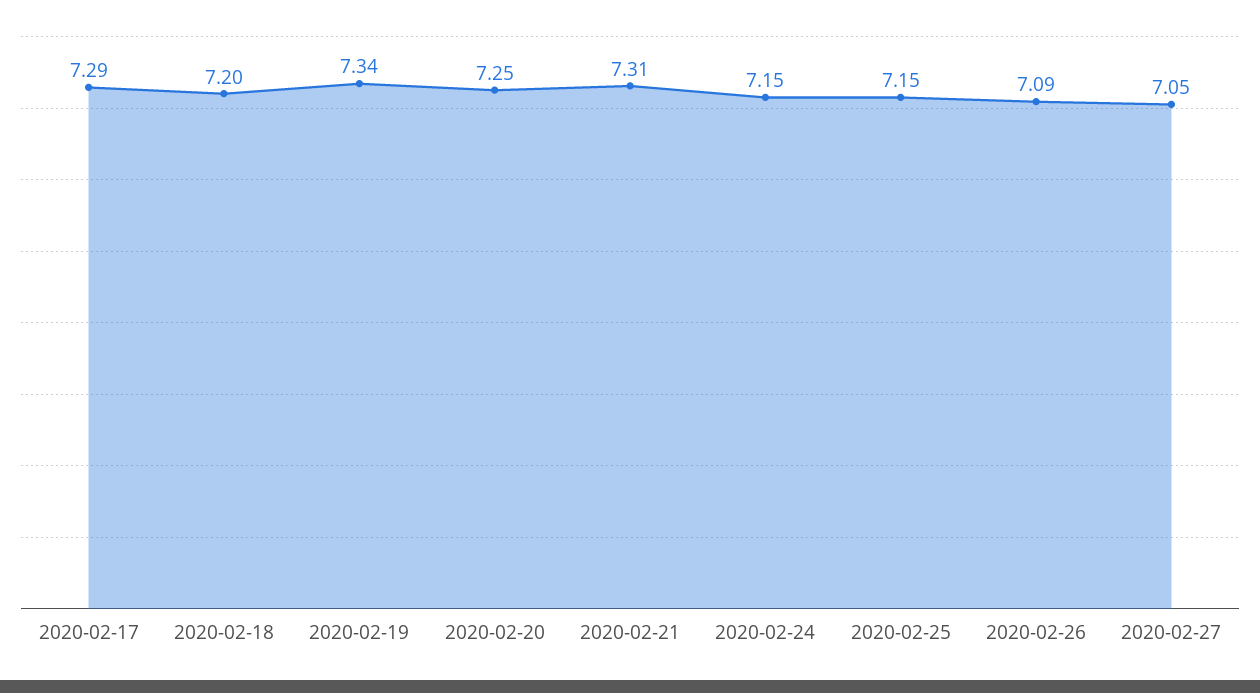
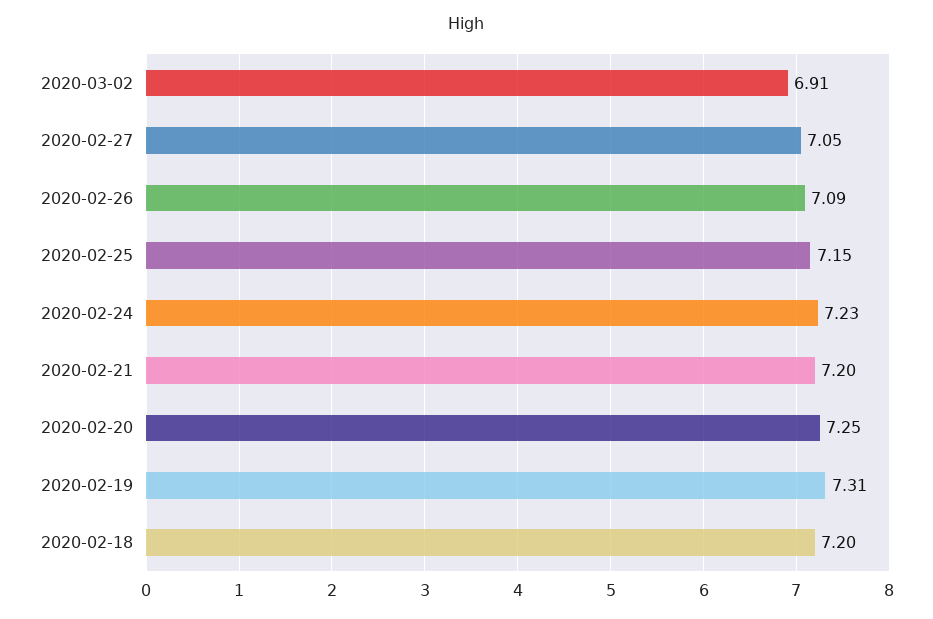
2020-02-17: 7.29 -> none
2020-02-19: 7.34 -> 7.31
2020-02-21: 7.31 -> 7.2
2020-02-24: 7.15 -> 7.23
2020-03-02: none -> 6.91

